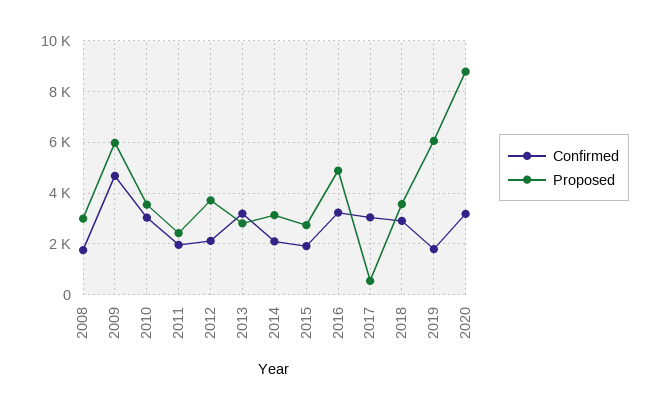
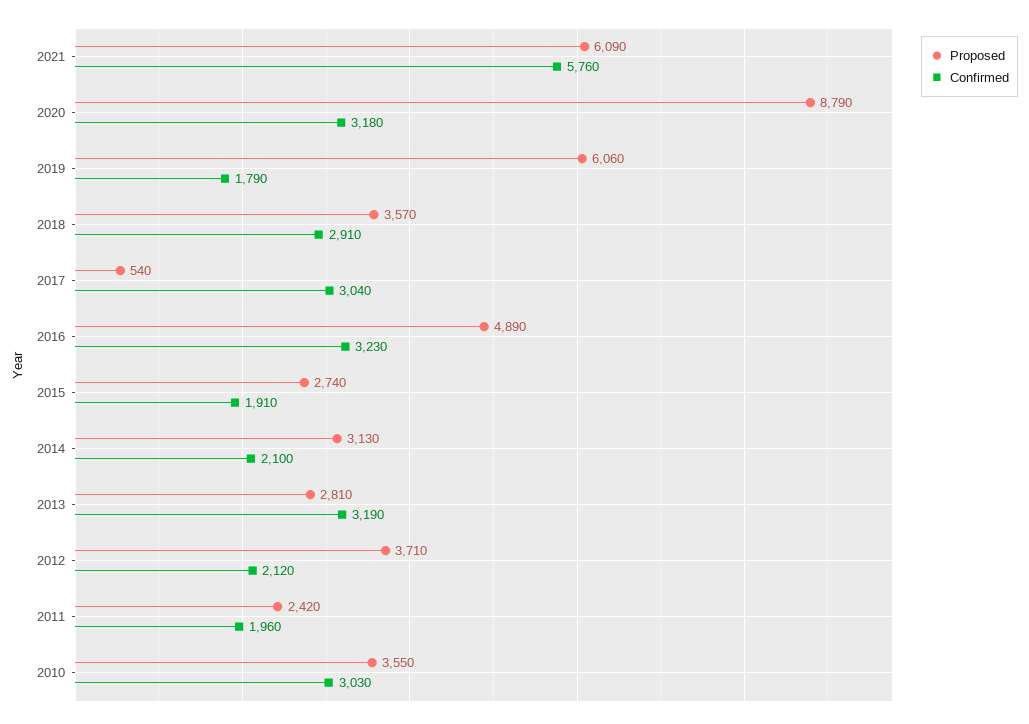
Confirmed, 2008: 1750 -> none
Proposed, 2008: 3000 -> none
Confirmed, 2009: 4750 -> none
Proposed, 2009: 6000 -> none
Proposed, 2021: none -> 6090
Confirmed, 2021: none -> 5760

